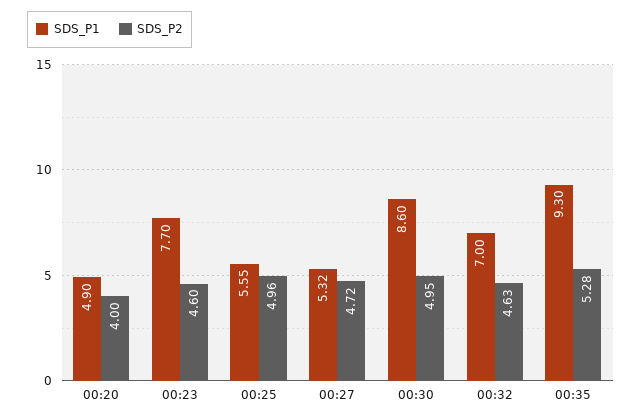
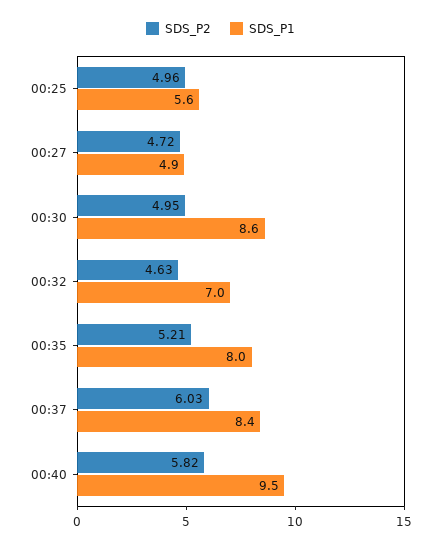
SDS_P1, 00:20: 4.9 -> none
SDS_P2, 00:20: 4 -> none
SDS_P1, 00:23: 7.7 -> none
SDS_P2, 00:23: 4.6 -> none
SDS_P1, 00:27: 5.32 -> 4.9
SDS_P1, 00:35: 9.3 -> 8
SDS_P2, 00:35: 5.28 -> 5.21
SDS_P2, 00:37: none -> 6.03
SDS_P1, 00:37: none -> 8.4
SDS_P2, 00:40: none -> 5.82
SDS_P1, 00:40: none -> 9.5

